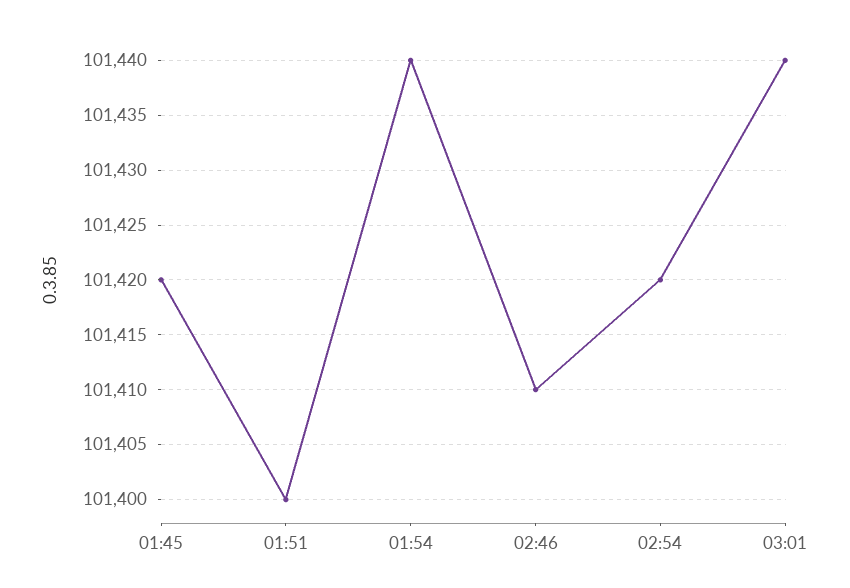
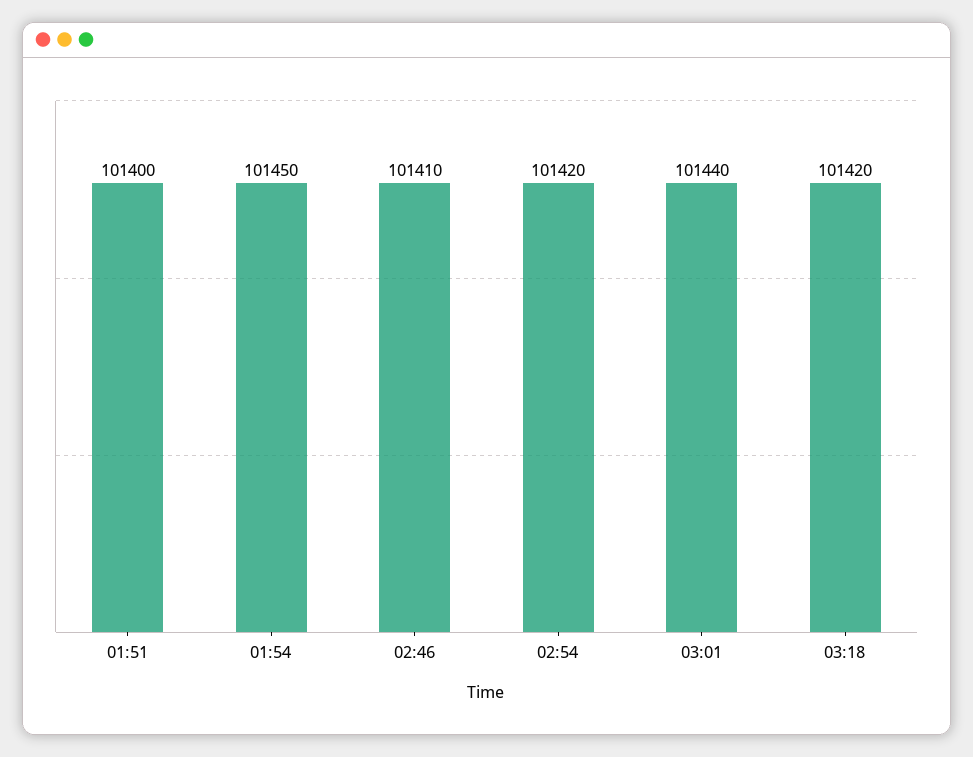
01:45: 101420 -> none
01:54: 101440 -> 101450
03:18: none -> 101420

